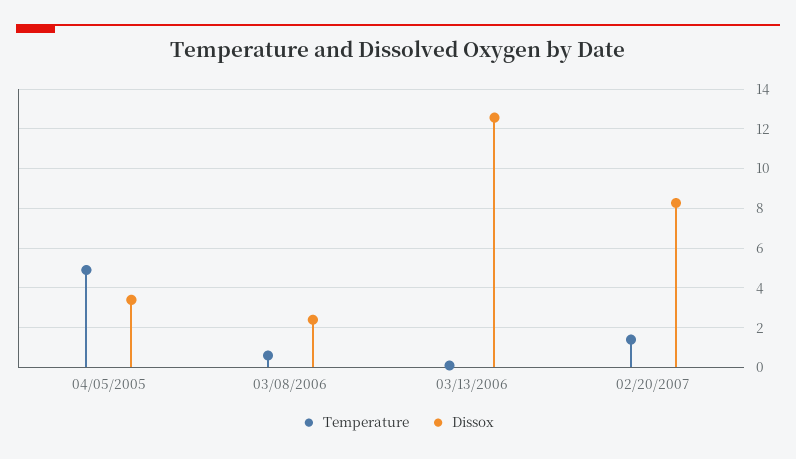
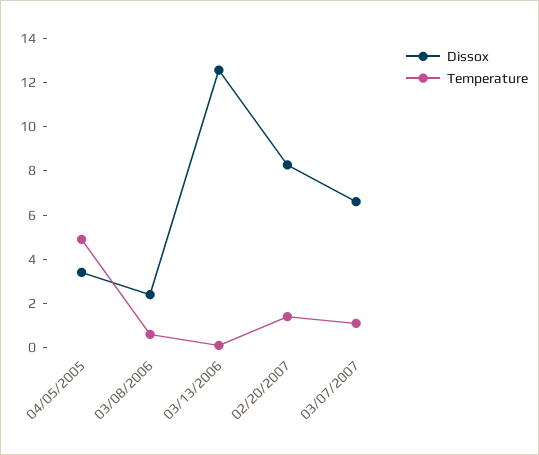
Dissox, 03/07/2007: none -> 6.5
Temperature, 03/07/2007: none -> 1

